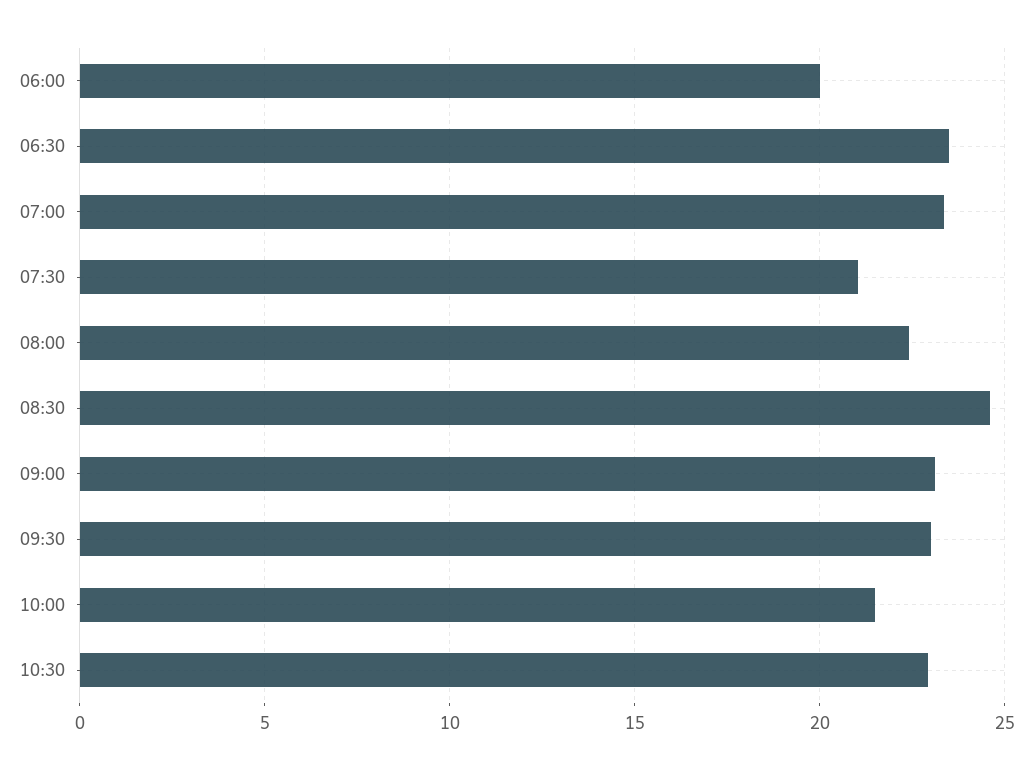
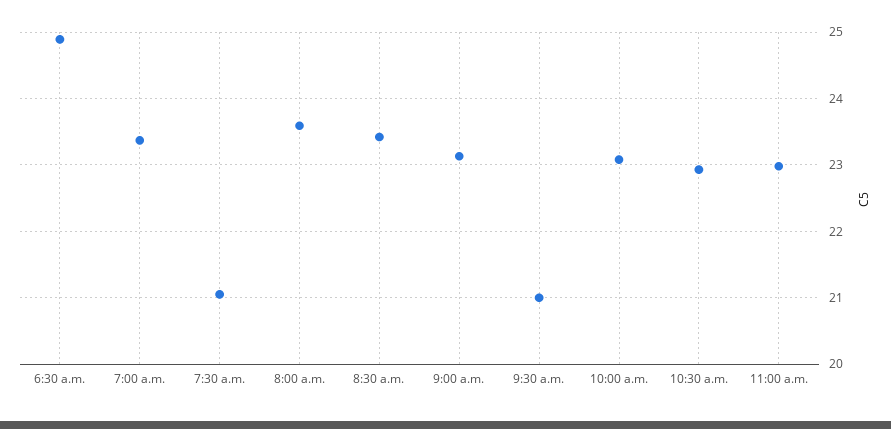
06:00: 20 -> none
06:30: 23.5 -> 24.9
08:00: 22.5 -> 23.6
08:30: 24.5 -> 23.4
09:30: 23 -> 21
10:00: 21.5 -> 23.1
11:00 a.m.: none -> 23

